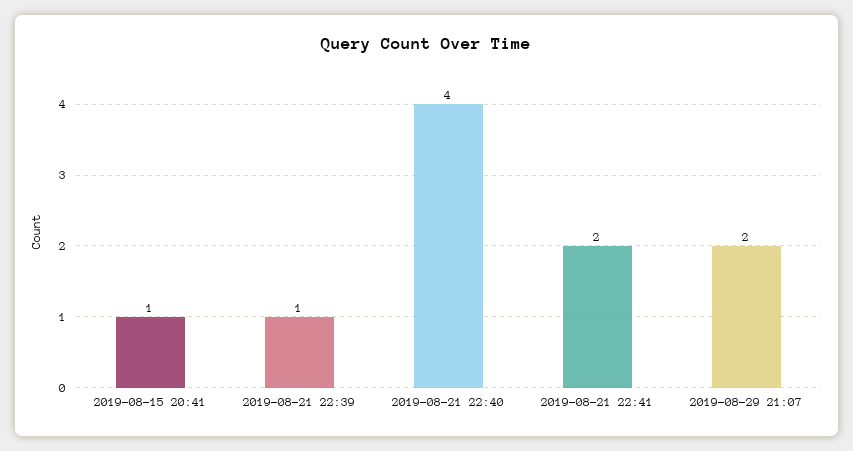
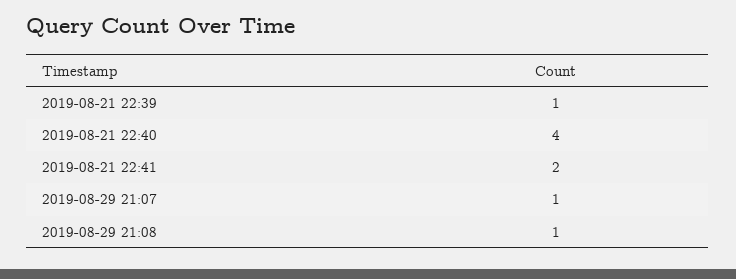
2019-08-15 20:41: 1 -> none
2019-08-29 21:07: 2 -> 1
2019-08-29 21:08: none -> 1

